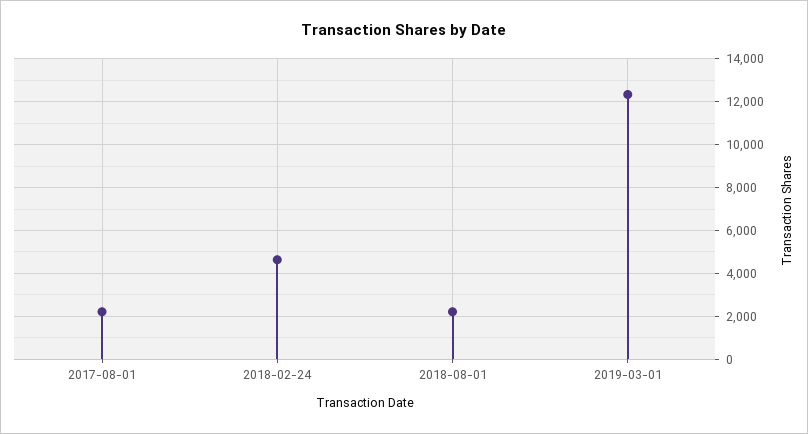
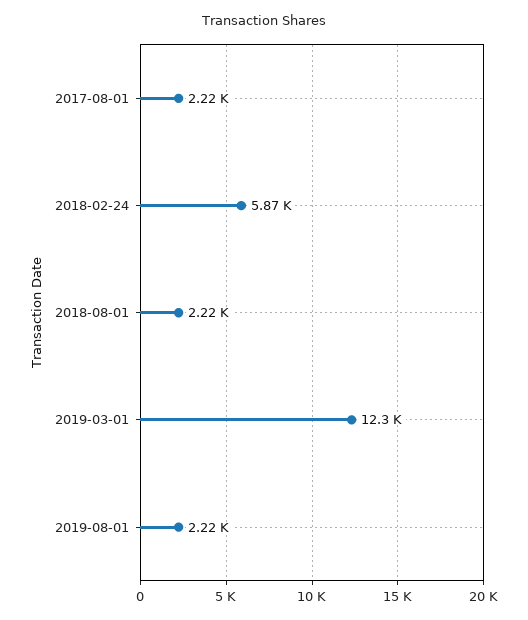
2018-02-24: 4500 -> 5870
2019-08-01: none -> 2220

